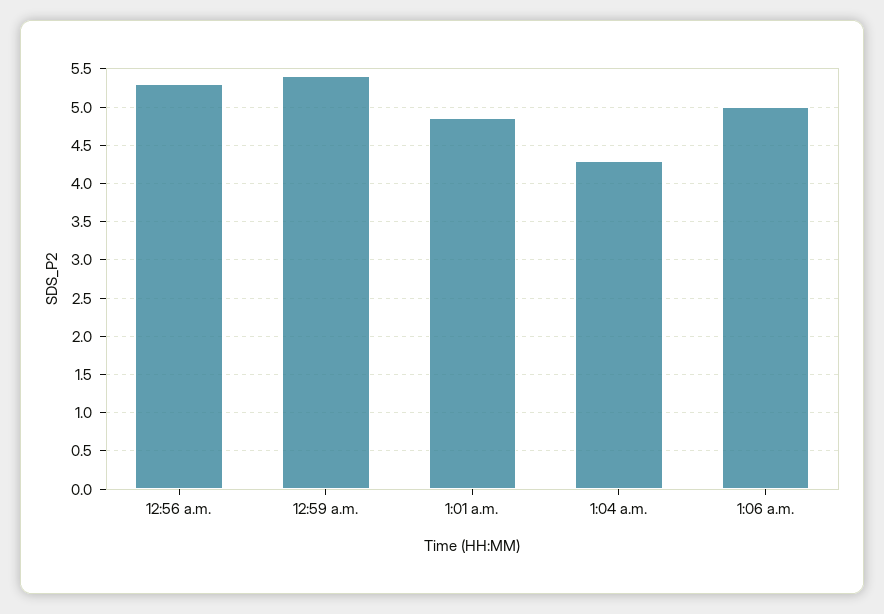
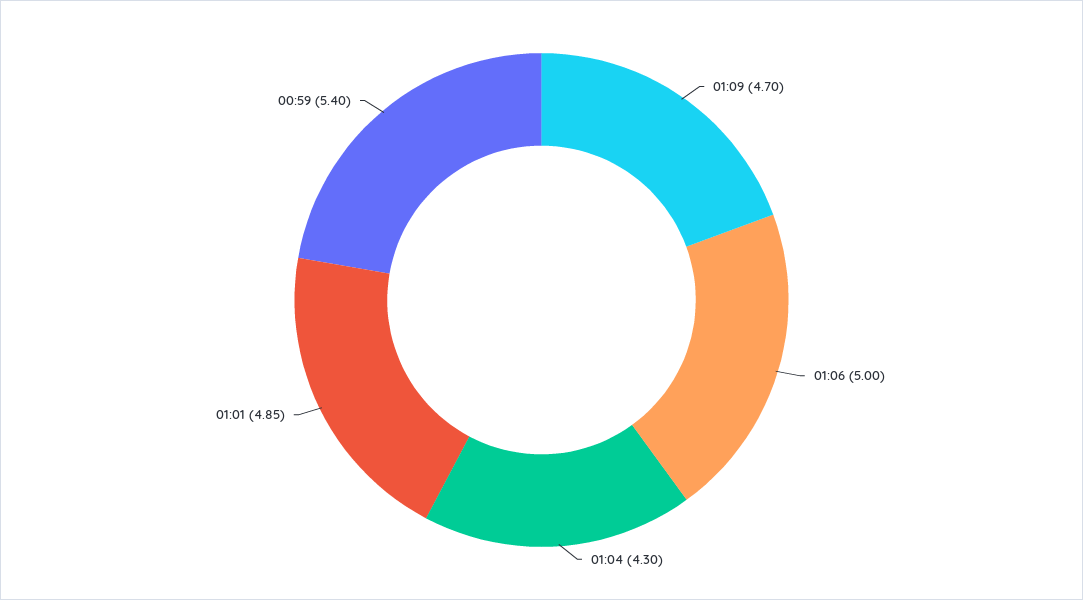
12:56 a.m.: 5.3 -> none
01:09: none -> 4.7

